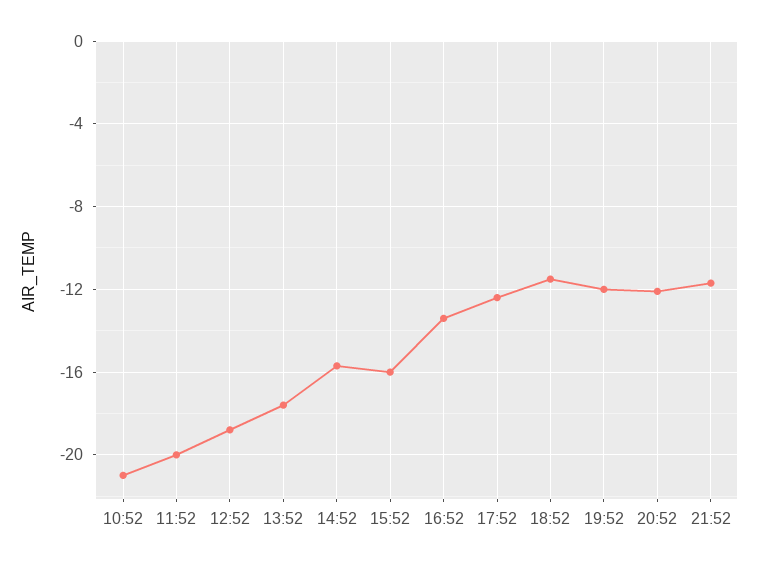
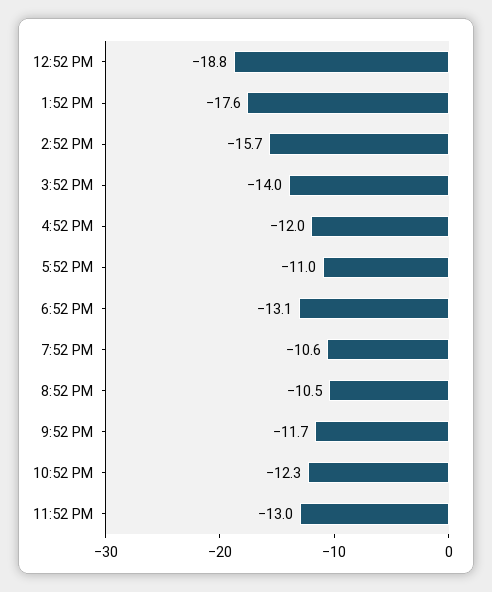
10:52: -21 -> none
11:52: -20 -> none
15:52: -16 -> -14
16:52: -13.5 -> -12
17:52: -12.5 -> -11
18:52: -11.5 -> -13.1
19:52: -12 -> -10.6
20:52: -12 -> -10.5
10:52 PM: none -> -12.3
11:52 PM: none -> -13

